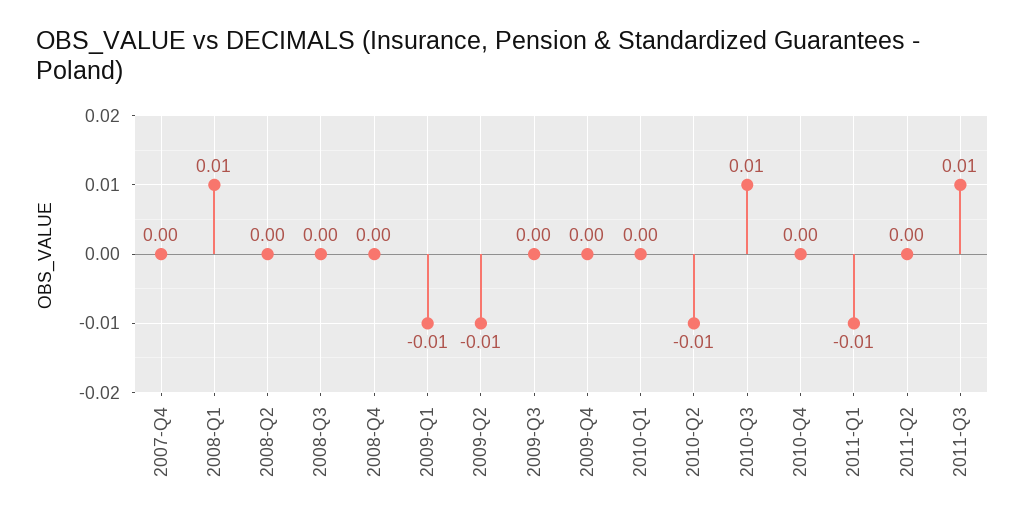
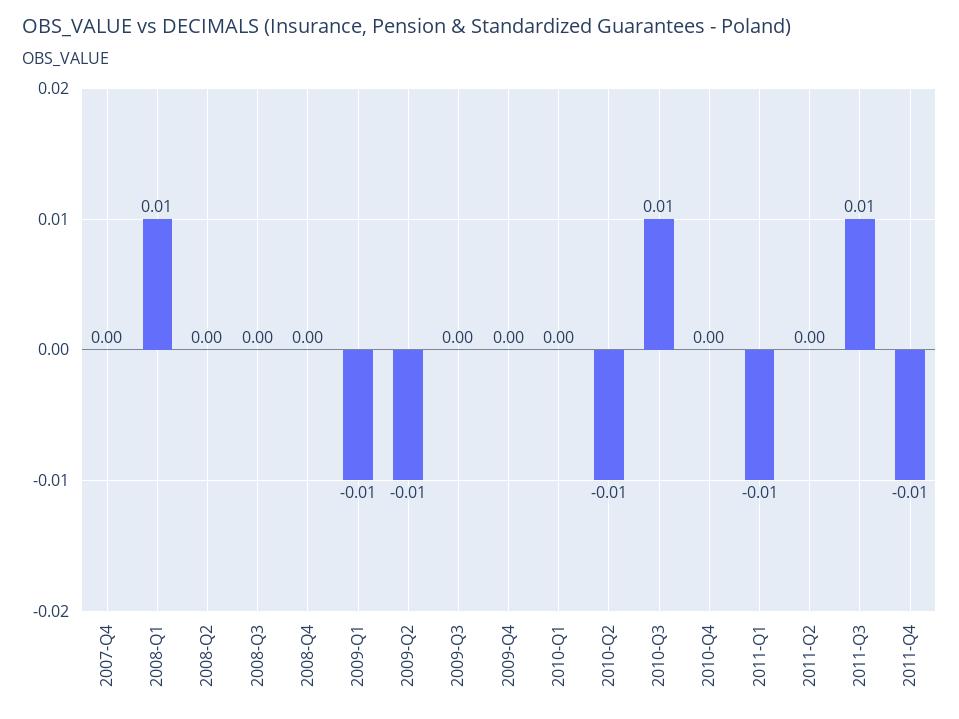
2011-Q4: none -> -0.01

